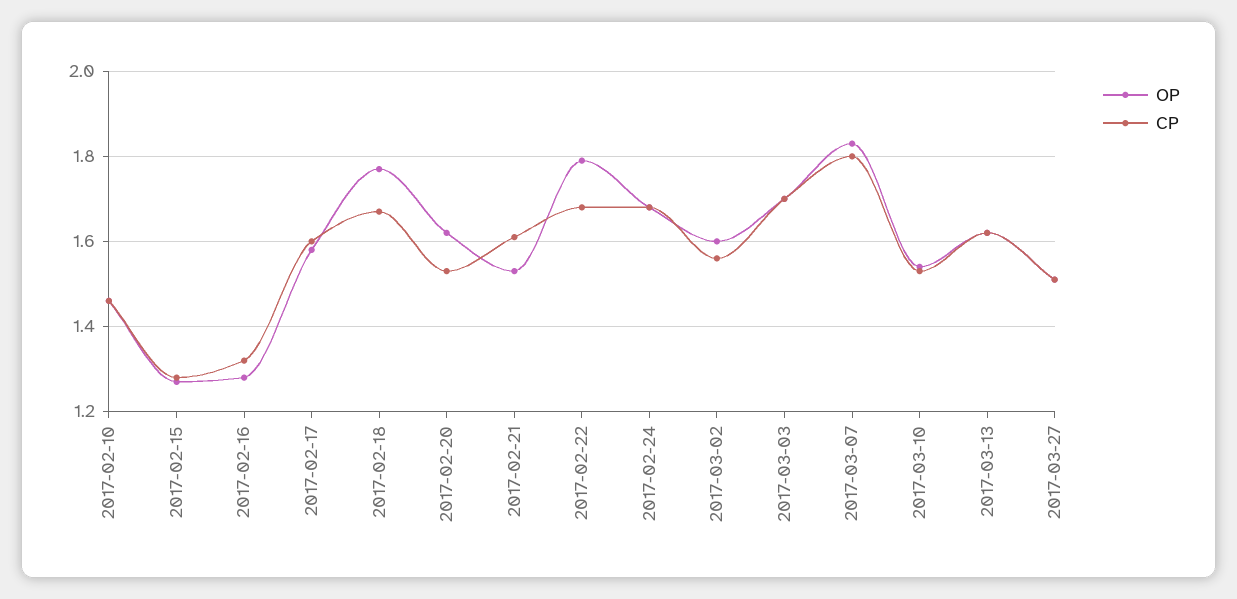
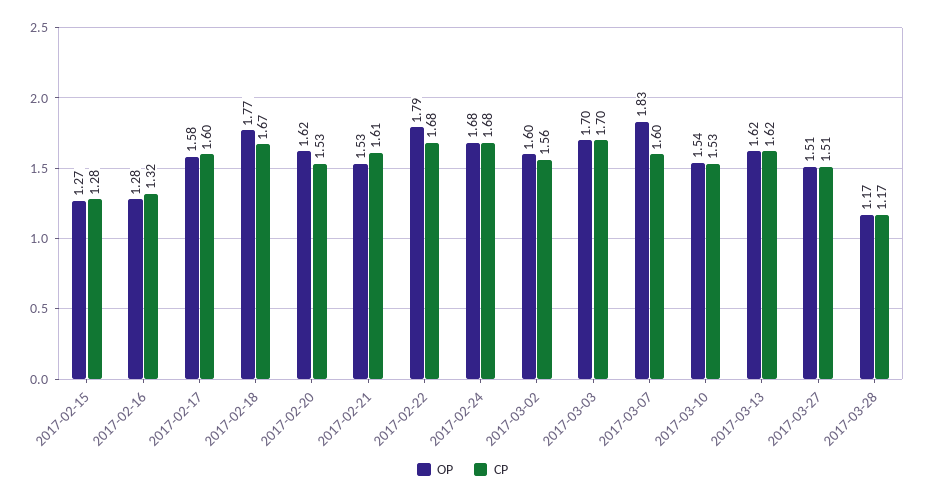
OP, 2017-02-10: 1.45 -> none
CP, 2017-02-10: 1.45 -> none
CP, 2017-03-07: 1.8 -> 1.6
OP, 2017-03-28: none -> 1.17
CP, 2017-03-28: none -> 1.17

